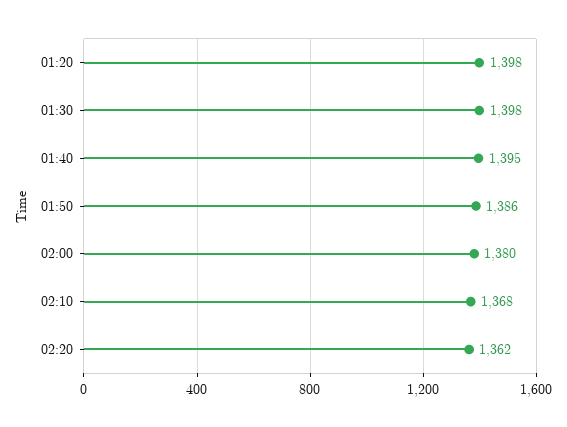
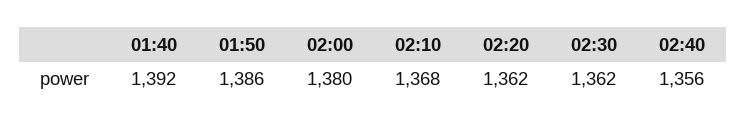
01:20: 1398 -> none
01:30: 1398 -> none
01:40: 1395 -> 1392
02:30: none -> 1362
02:40: none -> 1356

